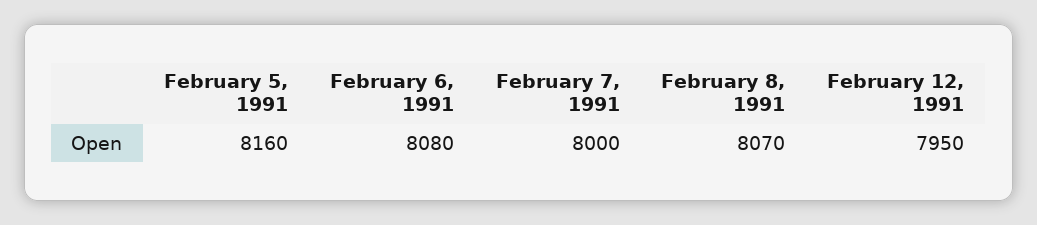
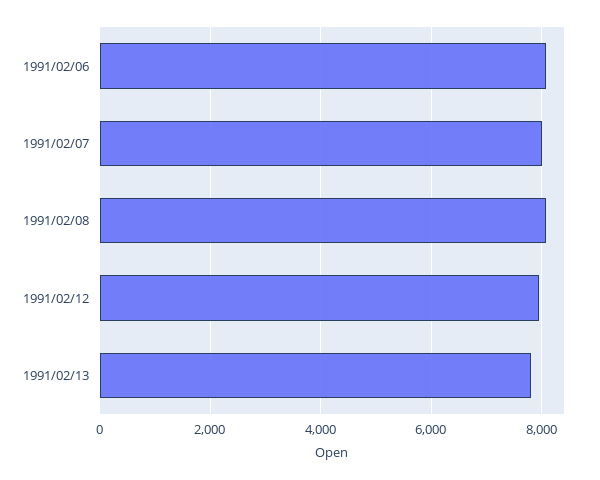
February 5, 1991: 8160 -> none
1991/02/13: none -> 7800

